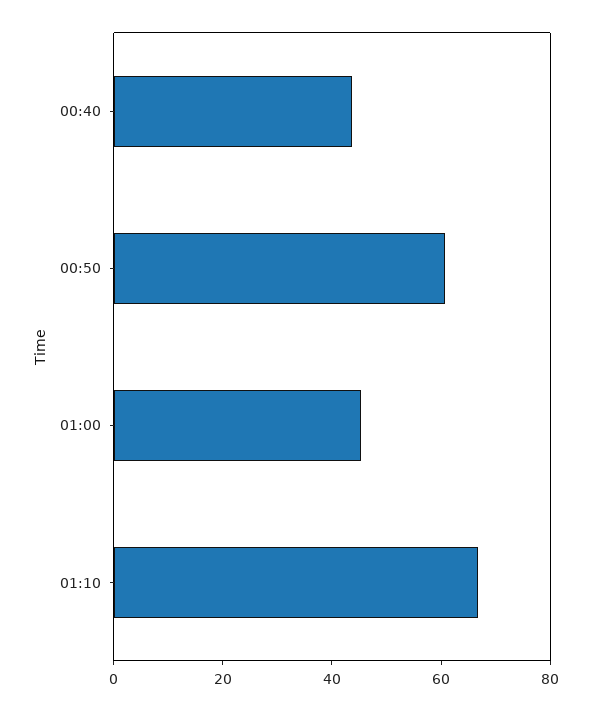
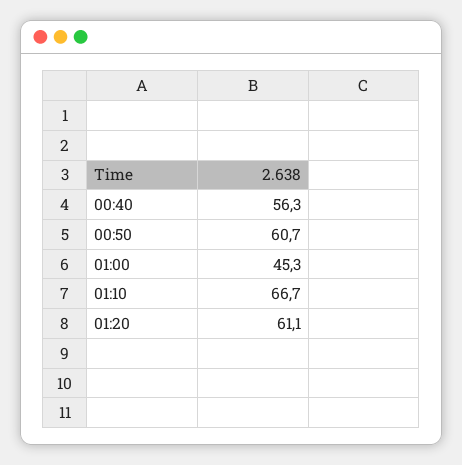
00:40: 45 -> 56.3
01:20: none -> 61.1

